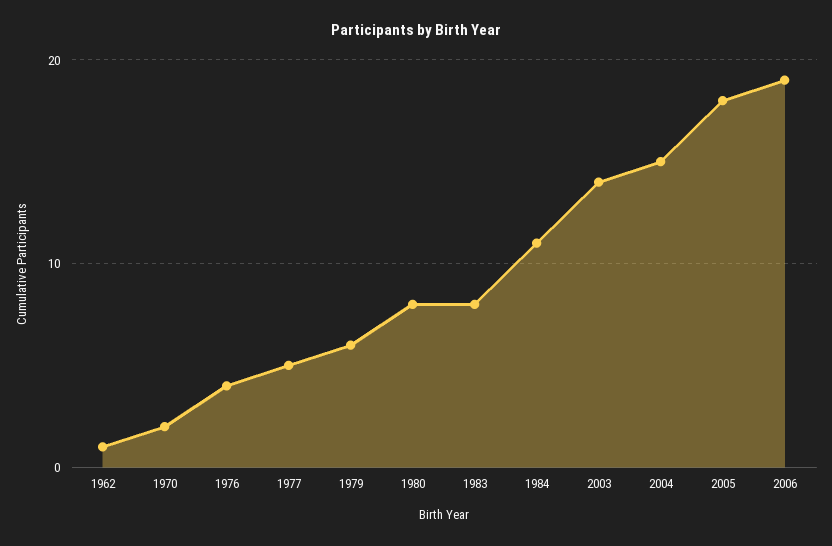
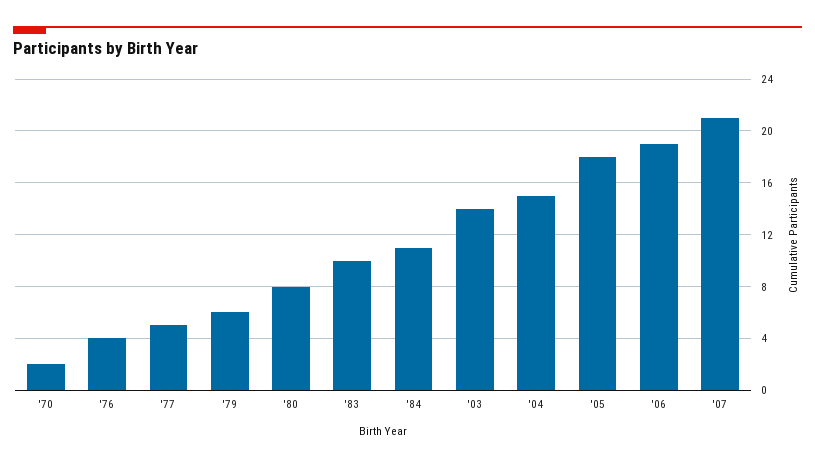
1962: 1 -> none
1983: 8 -> 10
'07: none -> 21

